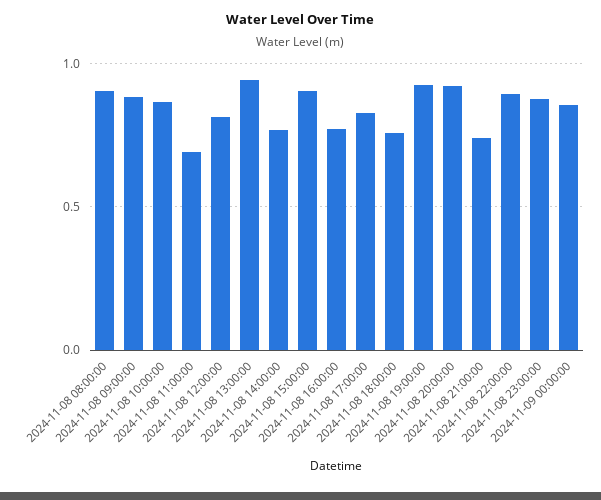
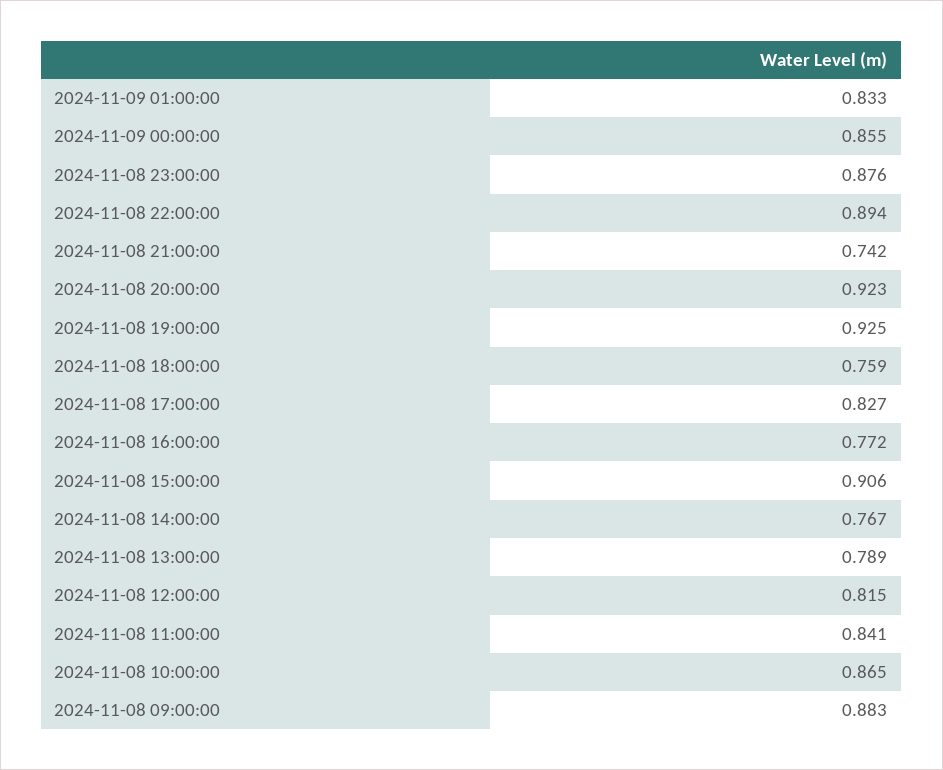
2024-11-08 08:00:00: 0.9 -> none
2024-11-08 11:00:00: 0.7 -> 0.841
2024-11-08 13:00:00: 0.95 -> 0.789
2024-11-09 01:00:00: none -> 0.833

